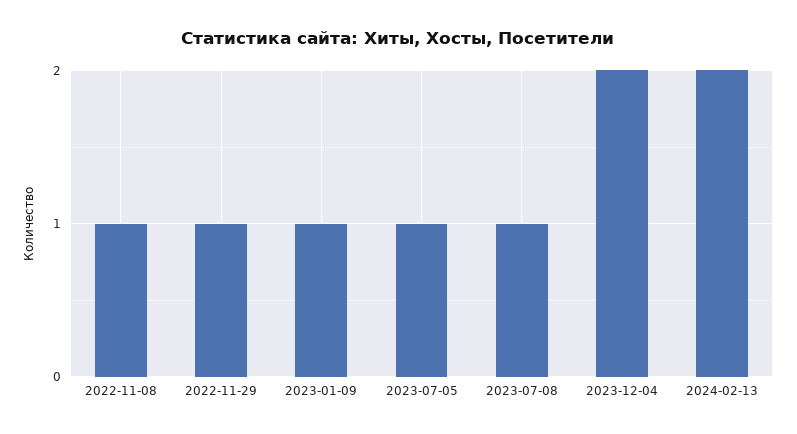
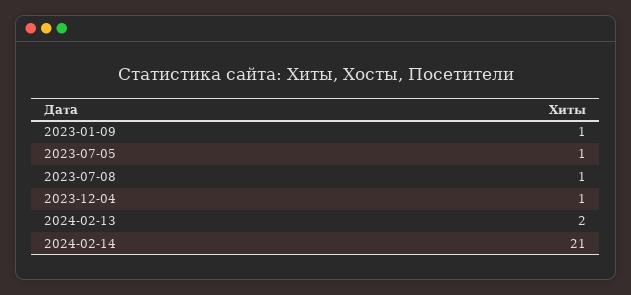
2022-11-08: 1 -> none
2022-11-29: 1 -> none
2023-12-04: 2 -> 1
2024-02-14: none -> 21

